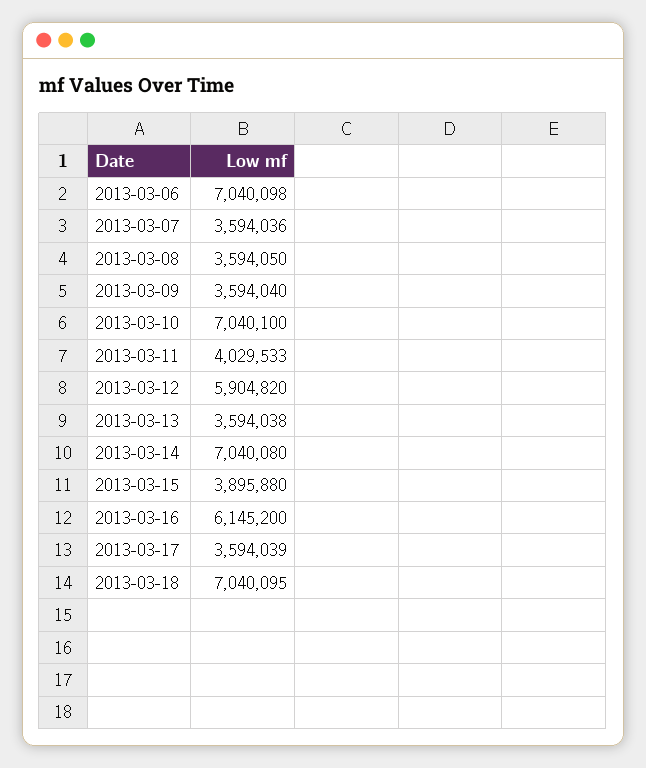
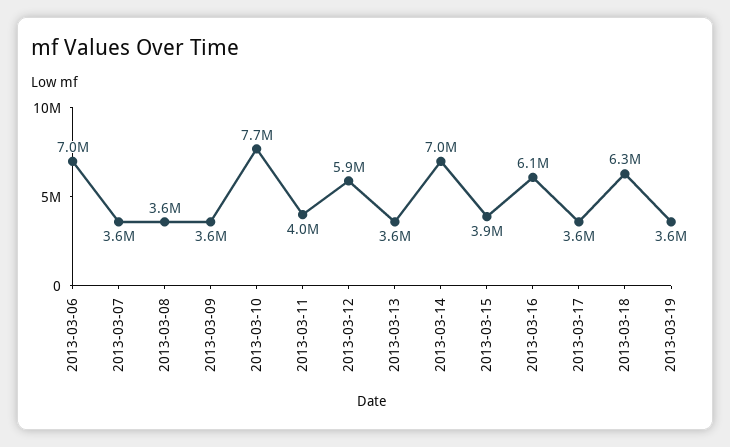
2013-03-10: 7040100 -> 7700000
2013-03-18: 7040095 -> 6300000
2013-03-19: none -> 3600000

